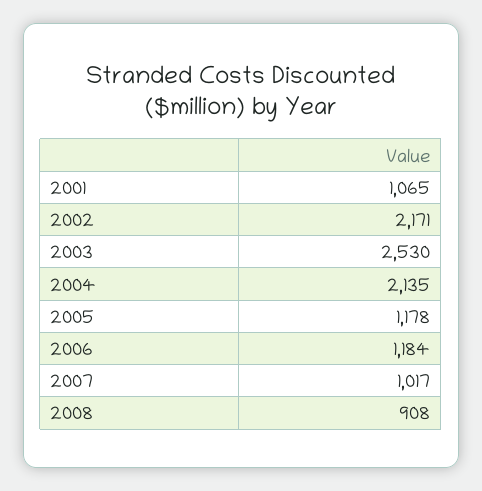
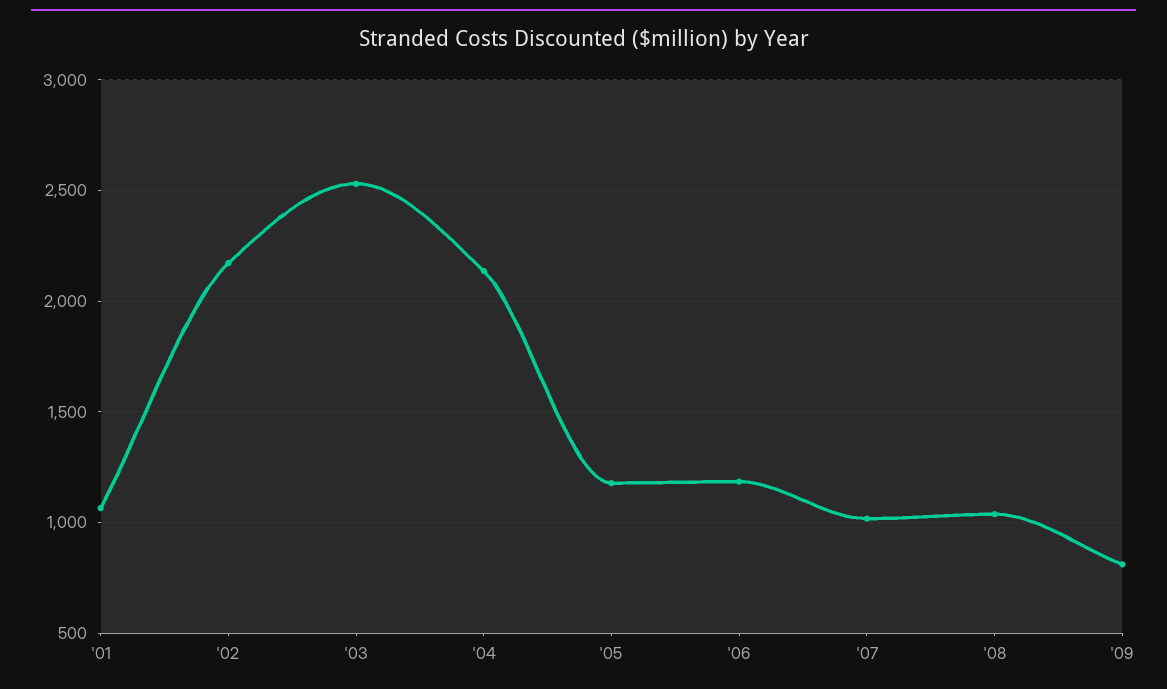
2008: 908 -> 1050
'09: none -> 800

